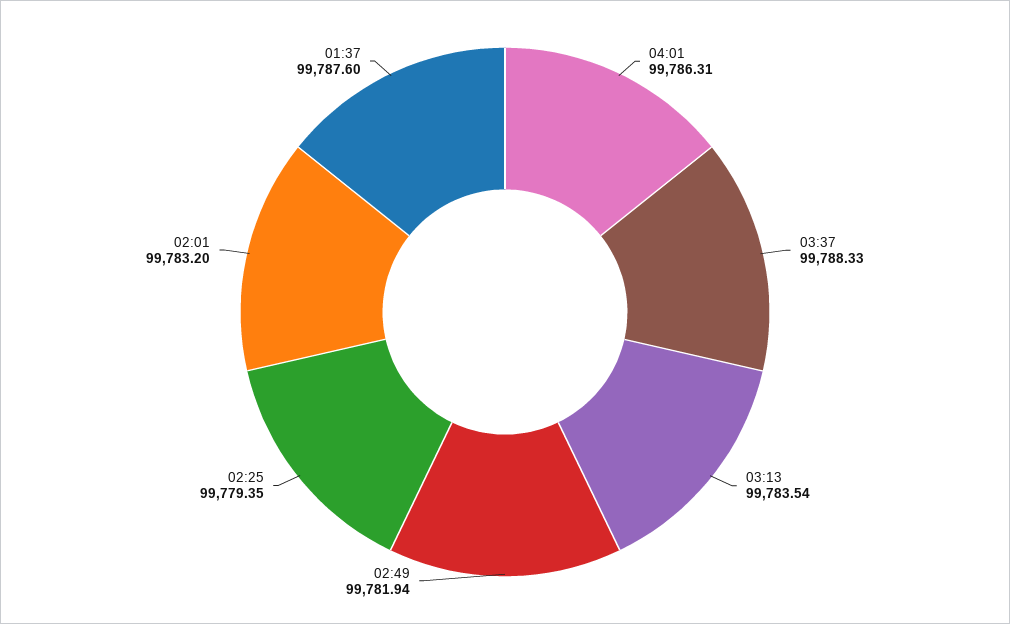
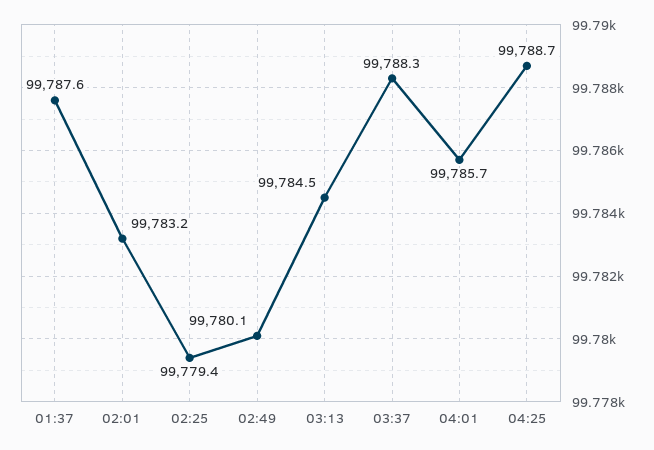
04:01: 99786.31 -> 99785.7
03:13: 99783.54 -> 99784.5
02:49: 99781.94 -> 99780.1
04:25: none -> 99788.7

